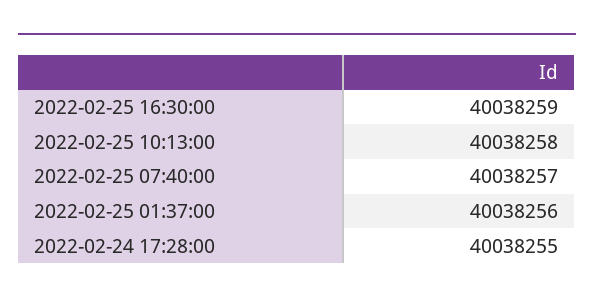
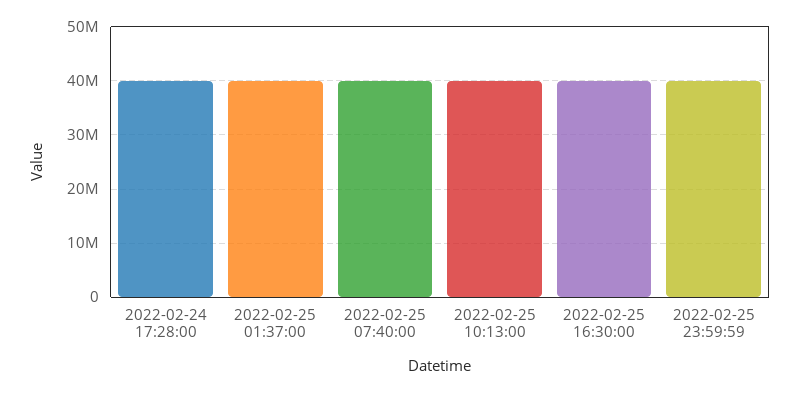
2022-02-25 23:59:59: none -> 40000000

